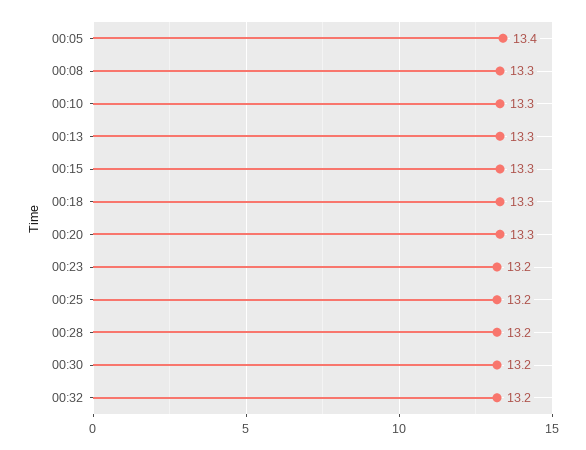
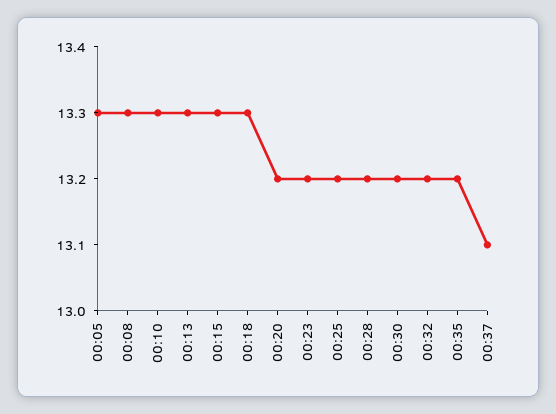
00:05: 13.4 -> 13.3
00:20: 13.3 -> 13.2
00:35: none -> 13.2
00:37: none -> 13.1

